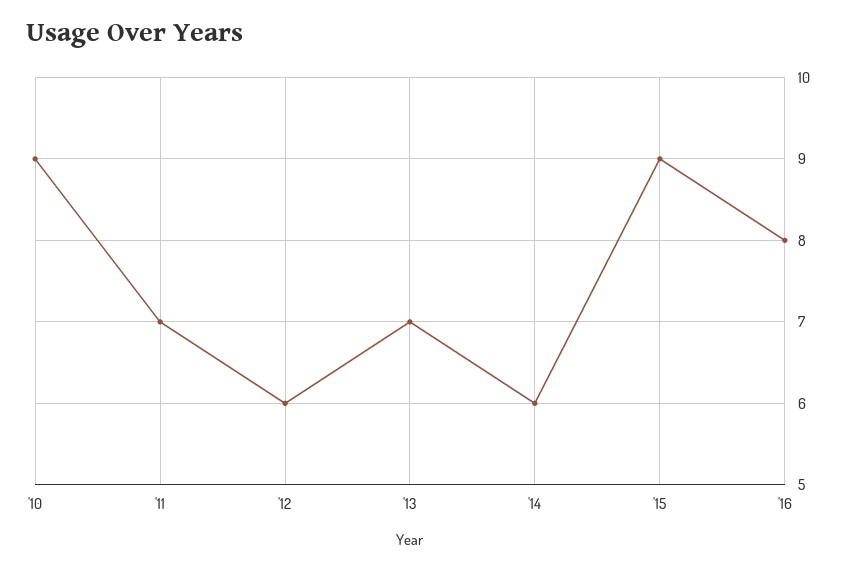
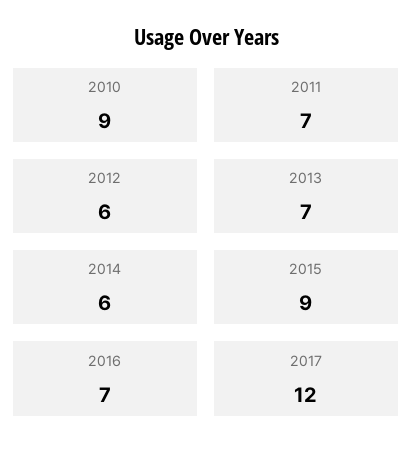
'16: 8 -> 7
2017: none -> 12

